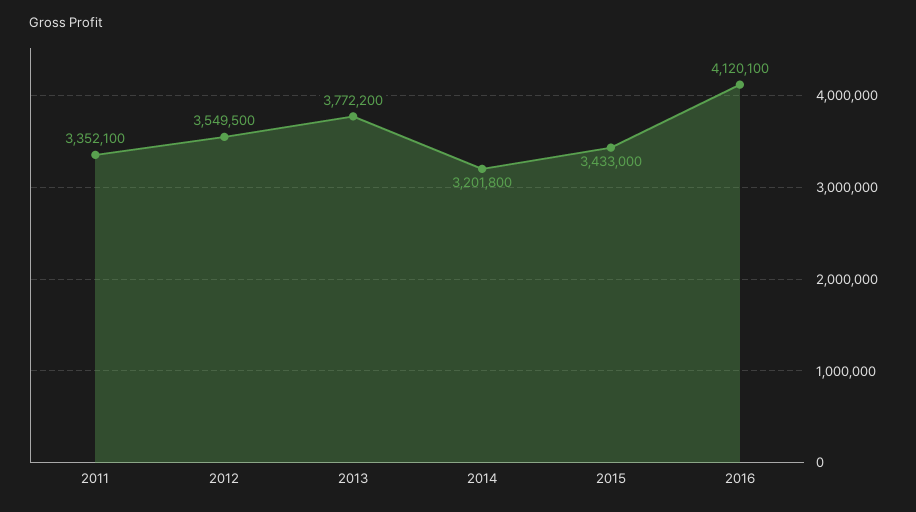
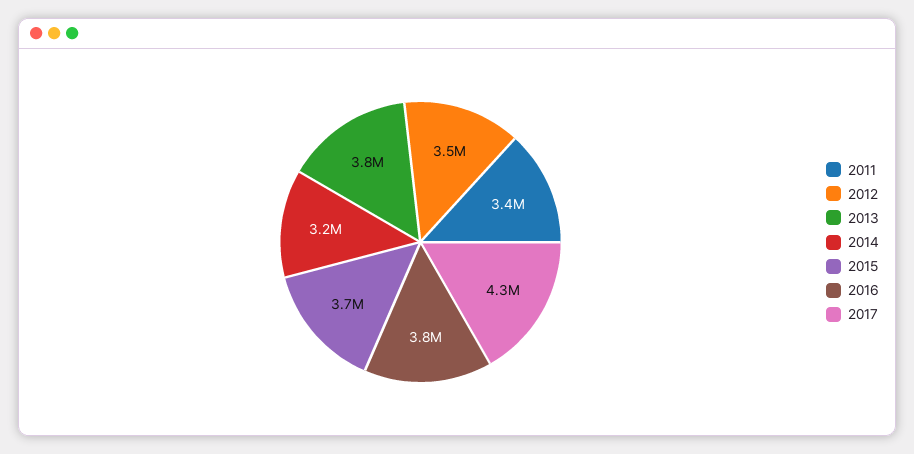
2015: 3433000 -> 3700000
2016: 4120100 -> 3800000
2017: none -> 4300000

